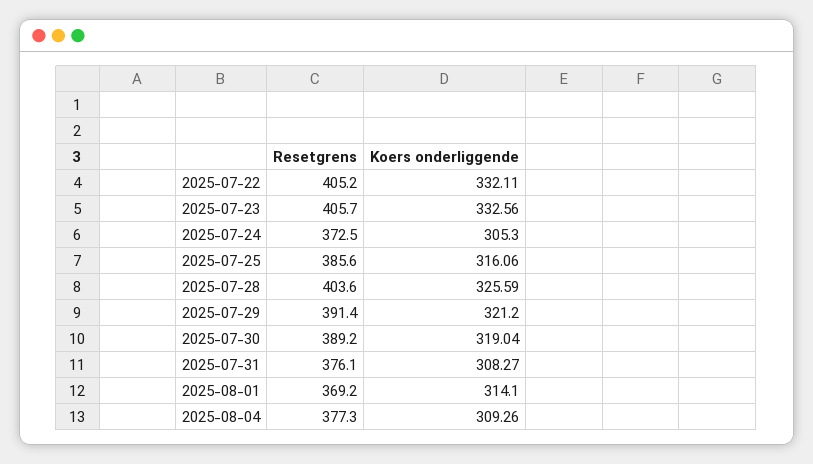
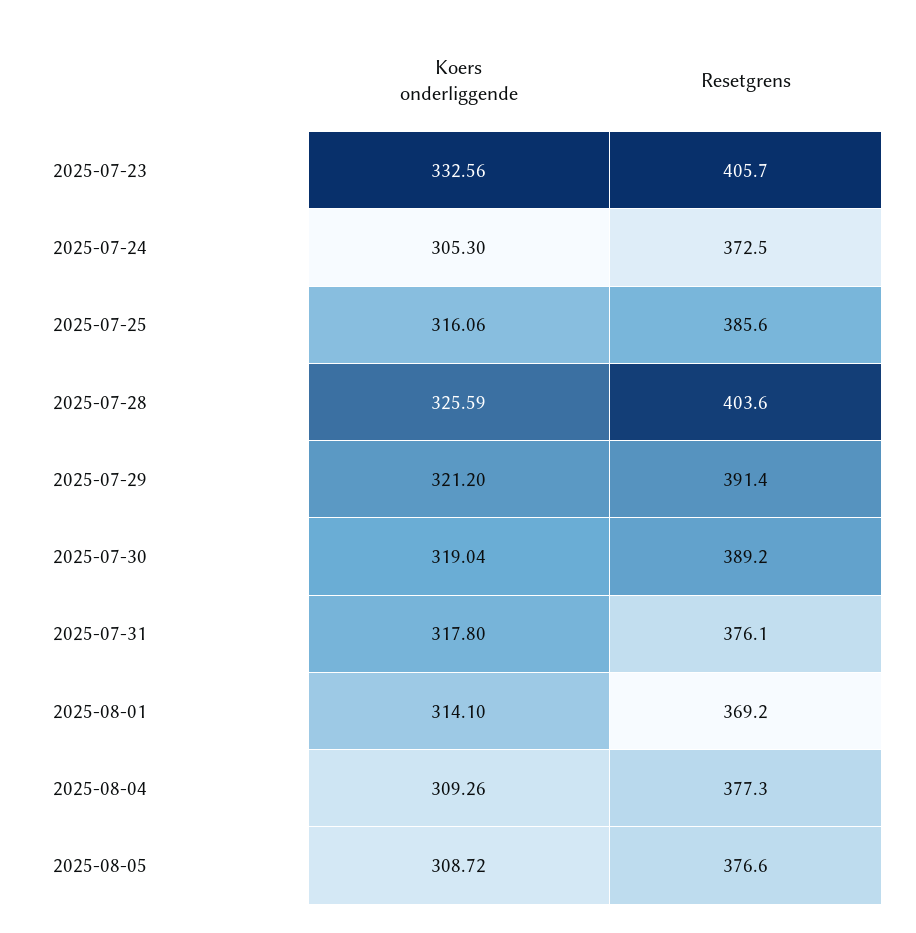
Resetgrens, 2025-07-22: 405.2 -> none
Koers onderliggende, 2025-07-22: 332.11 -> none
Koers onderliggende, 2025-07-31: 308.27 -> 317.8
Koers onderliggende, 2025-08-05: none -> 308.72
Resetgrens, 2025-08-05: none -> 376.6

